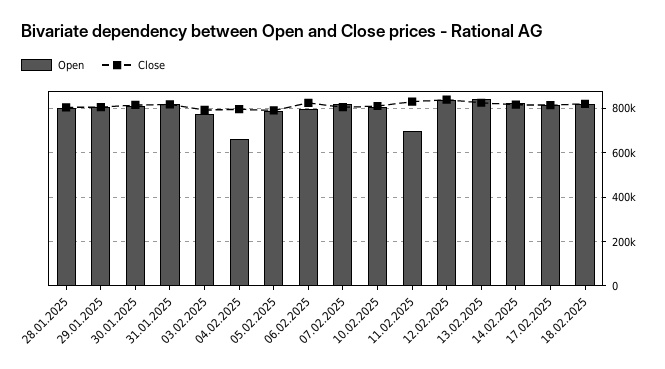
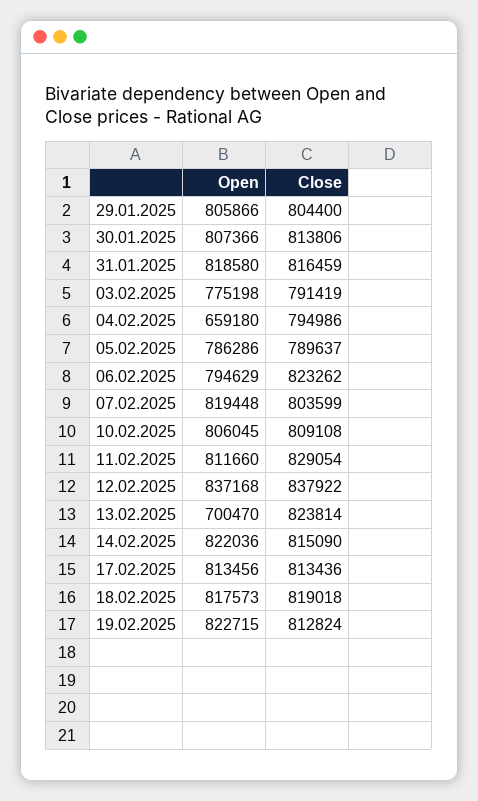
Open, 28.01.2025: 800000 -> none
Close, 28.01.2025: 800000 -> none
Open, 11.02.2025: 700000 -> 811660
Open, 13.02.2025: 850000 -> 700470
Open, 19.02.2025: none -> 822715
Close, 19.02.2025: none -> 812824

